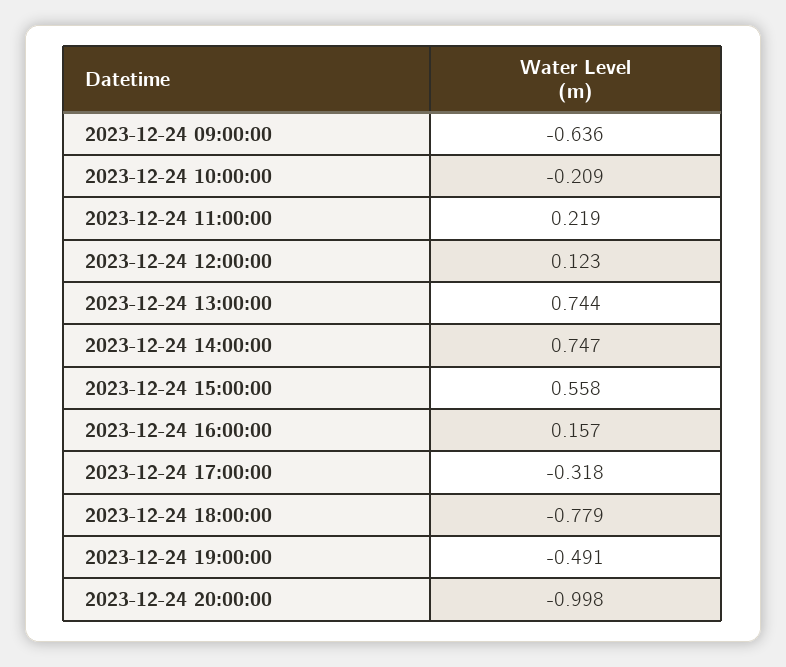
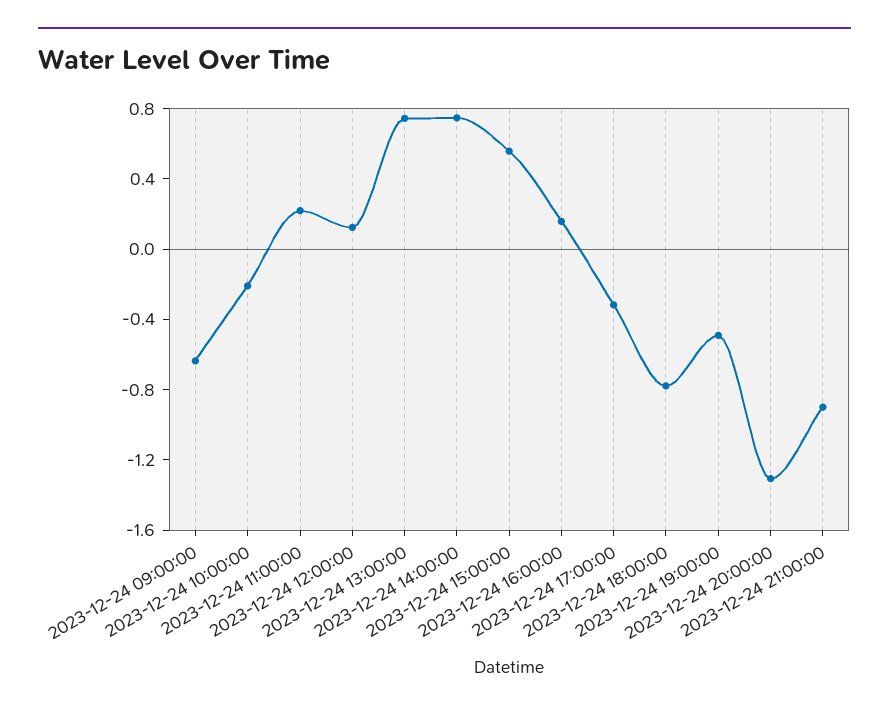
2023-12-24 20:00:00: -0.998 -> -1.3
2023-12-24 21:00:00: none -> -0.9

